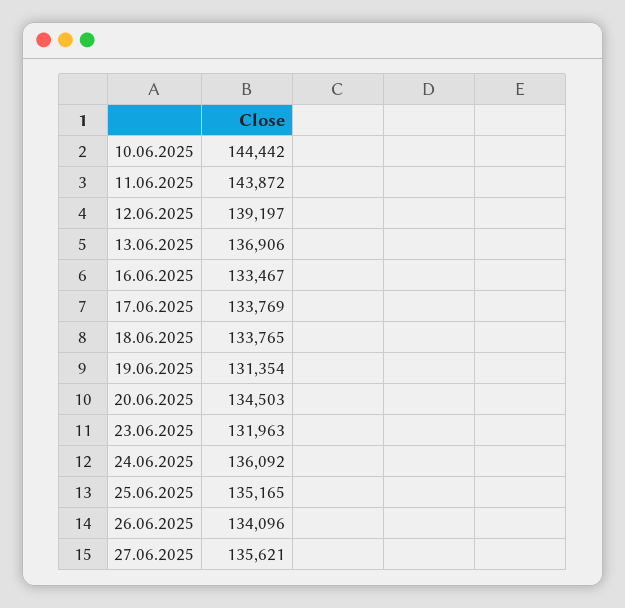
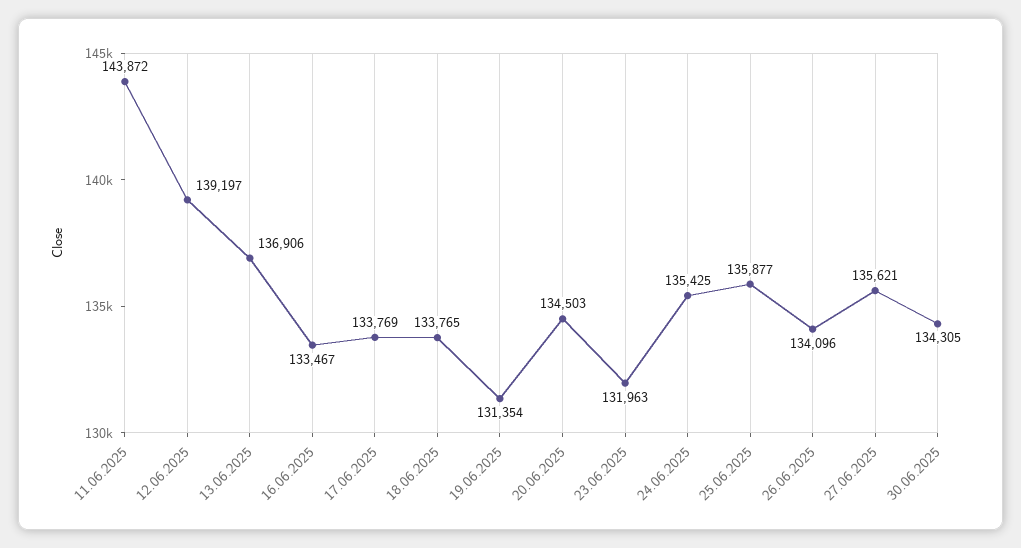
10.06.2025: 144442 -> none
24.06.2025: 136092 -> 135425
25.06.2025: 135165 -> 135877
30.06.2025: none -> 134305

